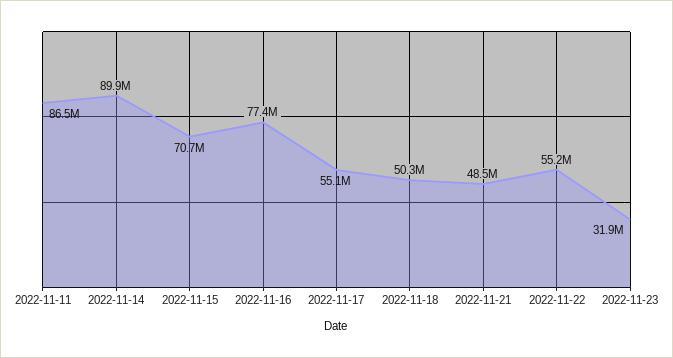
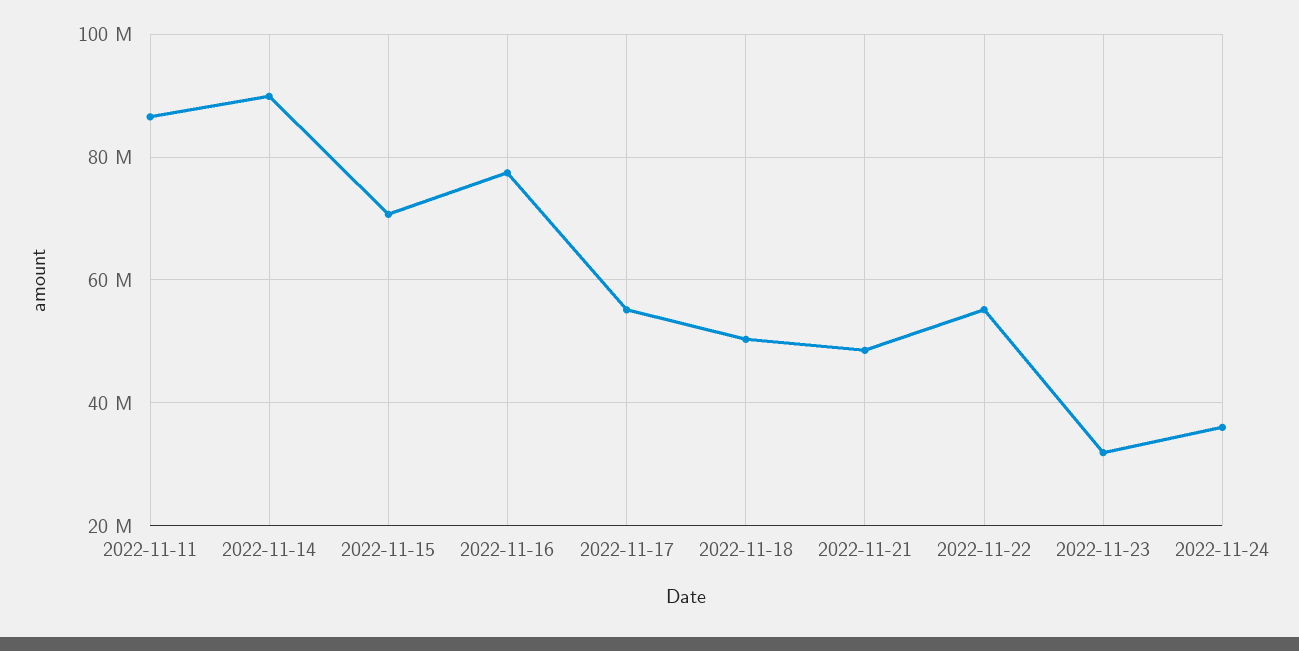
2022-11-24: none -> 36000000

